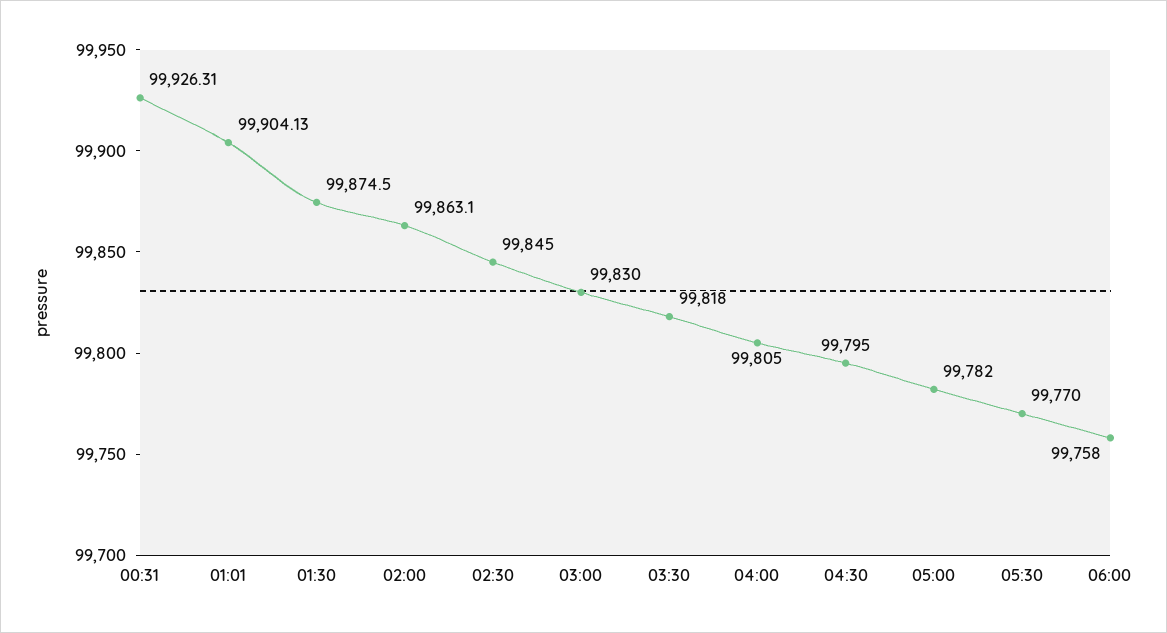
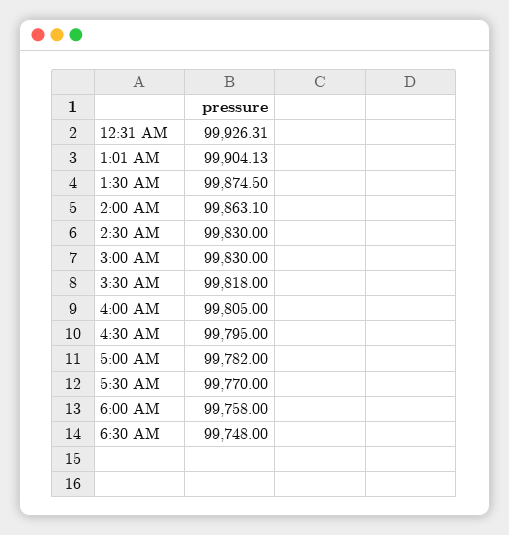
02:30: 99845 -> 99830
6:30 AM: none -> 99748

